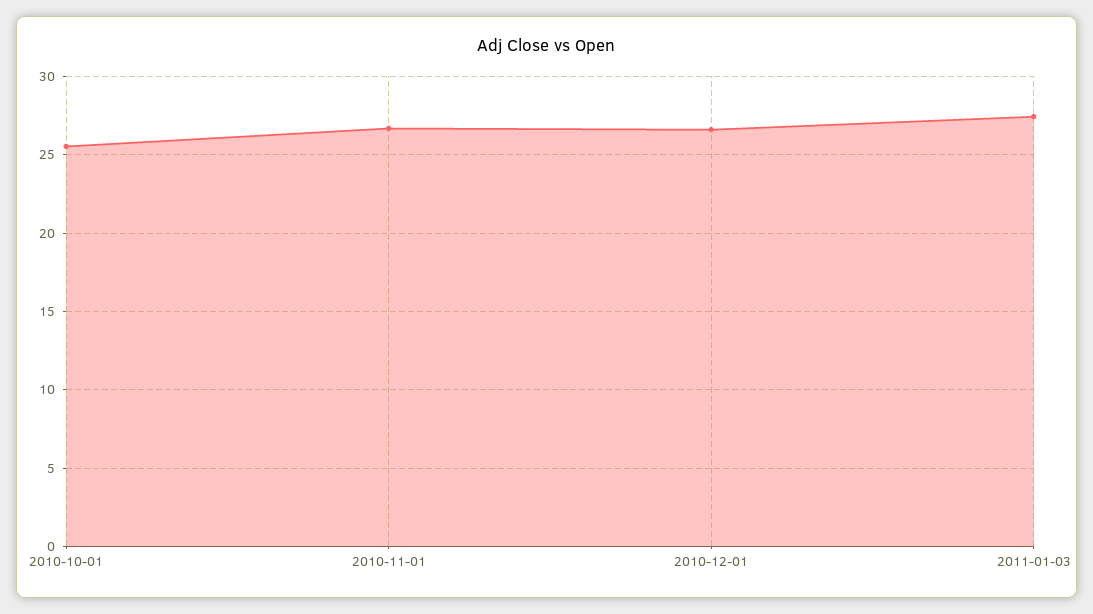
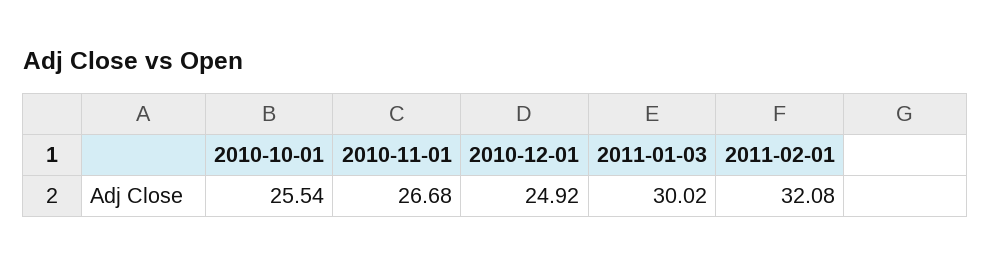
2010-12-01: 26.5 -> 24.92
2011-01-03: 27.5 -> 30.02
2011-02-01: none -> 32.08

